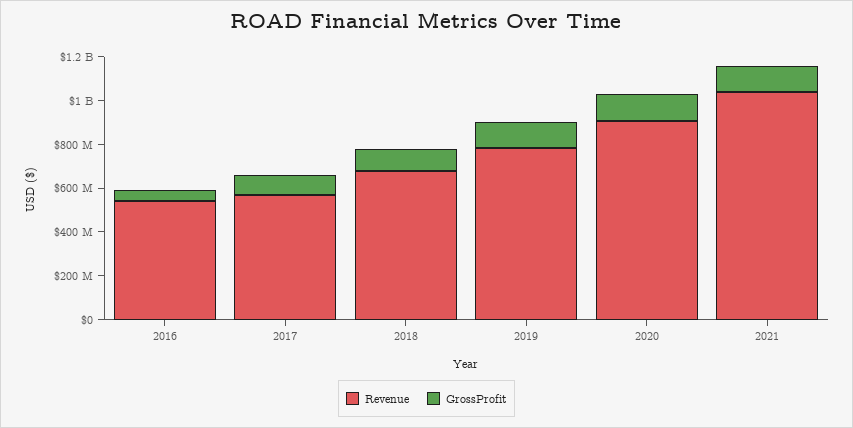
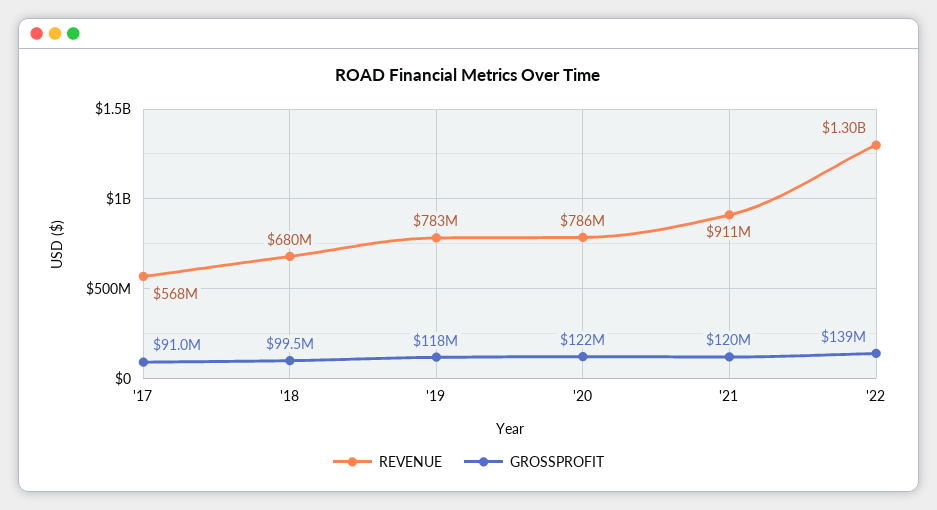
Revenue, 2016: 550000000 -> none
GrossProfit, 2016: 50000000 -> none
Revenue, 2020: 900000000 -> 786000000
Revenue, 2021: 1050000000 -> 911000000
Revenue, '22: none -> 1300000000
GrossProfit, '22: none -> 139000000

